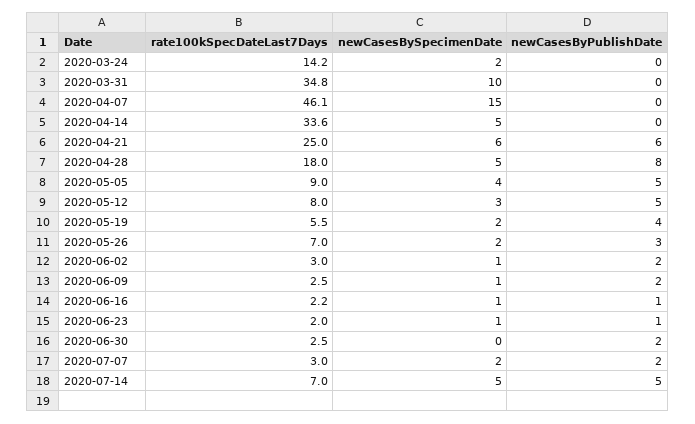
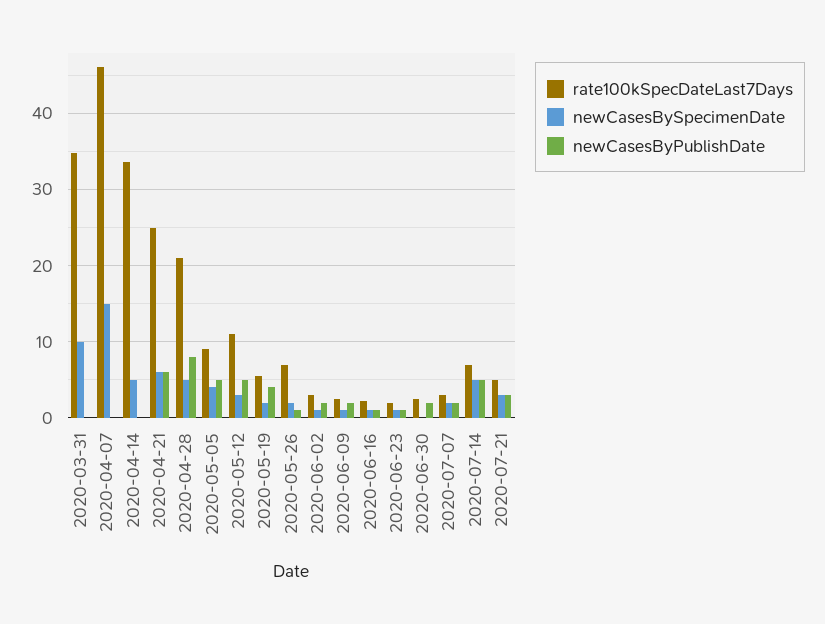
rate100kSpecDateLast7Days, 2020-03-24: 14.2 -> none
newCasesBySpecimenDate, 2020-03-24: 2 -> none
newCasesByPublishDate, 2020-03-24: 0 -> none
rate100kSpecDateLast7Days, 2020-04-28: 18 -> 21
rate100kSpecDateLast7Days, 2020-05-12: 8 -> 11
newCasesByPublishDate, 2020-05-26: 3 -> 1
rate100kSpecDateLast7Days, 2020-07-21: none -> 5
newCasesBySpecimenDate, 2020-07-21: none -> 3
newCasesByPublishDate, 2020-07-21: none -> 3

